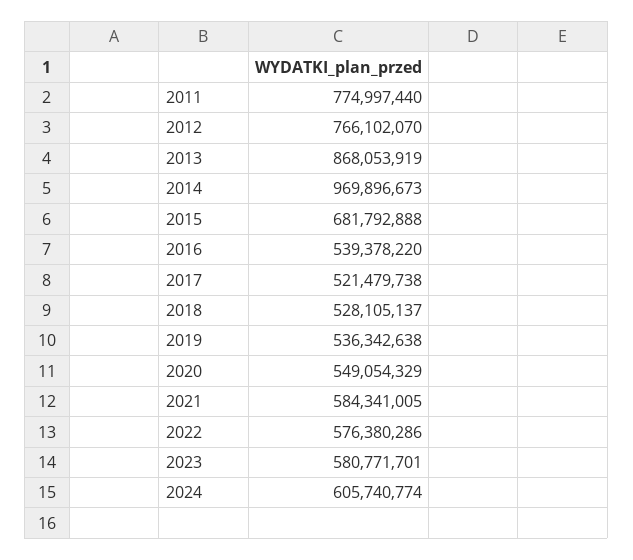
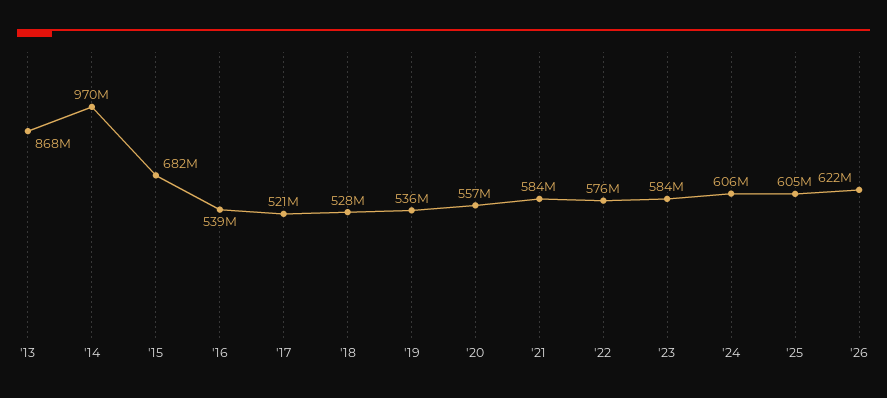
2011: 774997440 -> none
2012: 766102070 -> none
2020: 549054329 -> 557000000
2023: 580771701 -> 584000000
'25: none -> 605000000
'26: none -> 622000000

